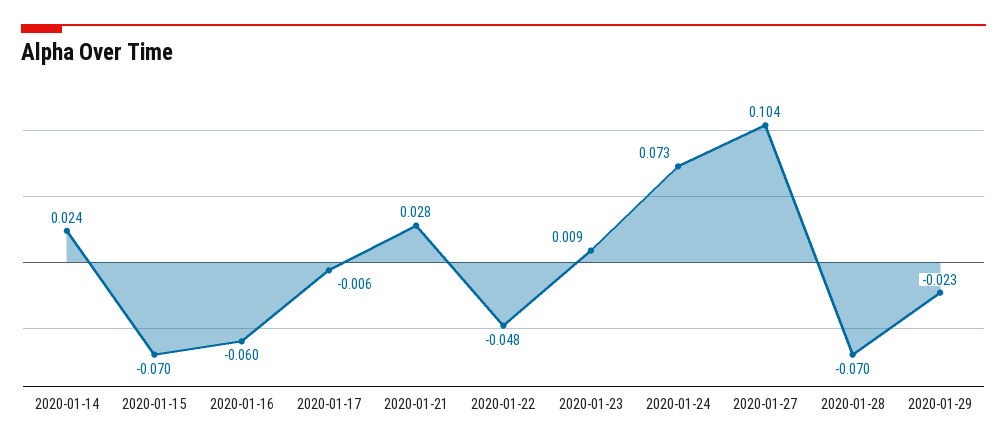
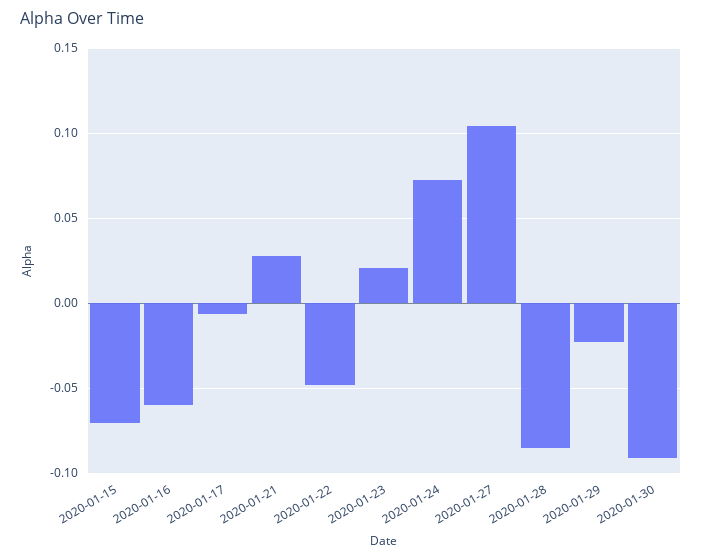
2020-01-14: 0.024 -> none
2020-01-23: 0.009 -> 0.02
2020-01-28: -0.07 -> -0.085
2020-01-30: none -> -0.09

